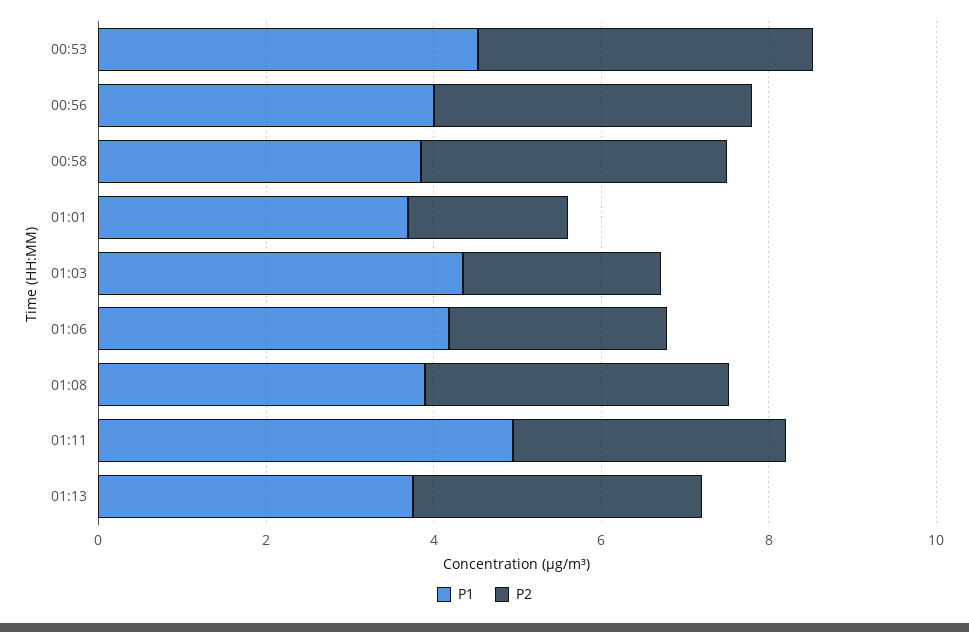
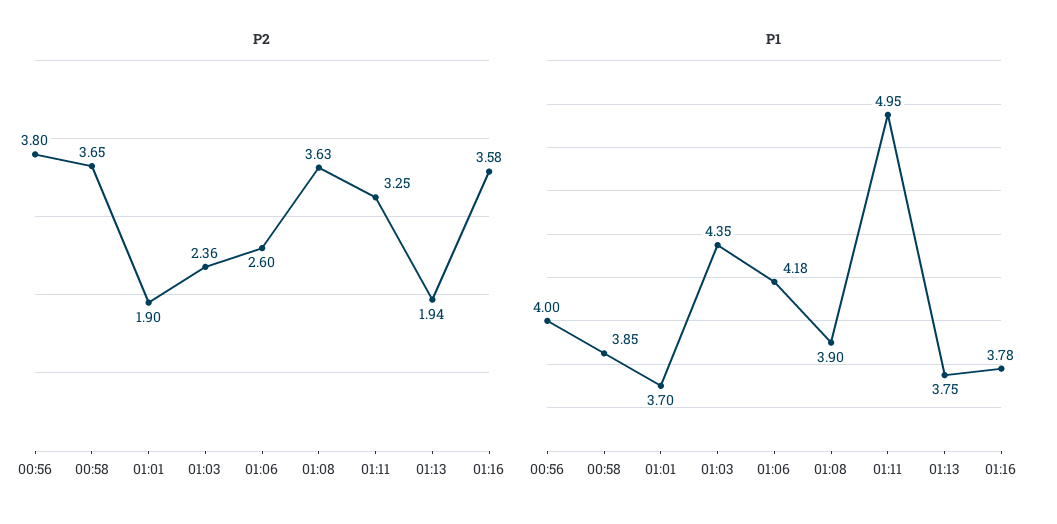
P1, 00:53: 4.5 -> none
P2, 00:53: 4 -> none
P2, 01:13: 3.5 -> 1.94
P2, 01:16: none -> 3.58
P1, 01:16: none -> 3.78

